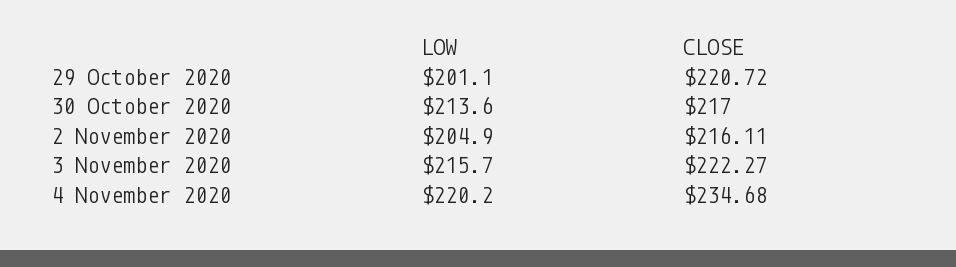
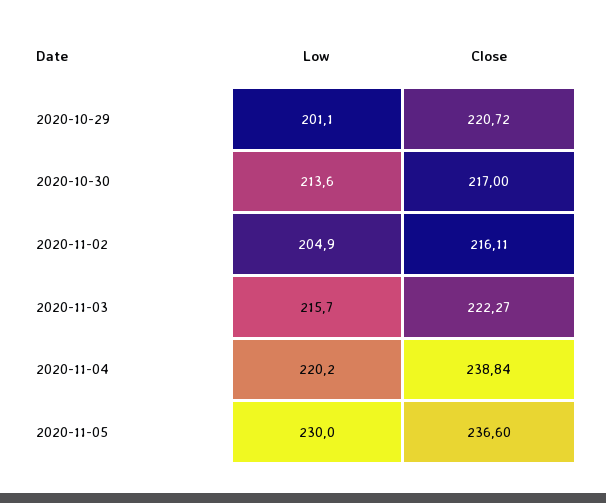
CLOSE, 4 November 2020: 234.68 -> 238.84
LOW, 2020-11-05: none -> 230
CLOSE, 2020-11-05: none -> 236.6

